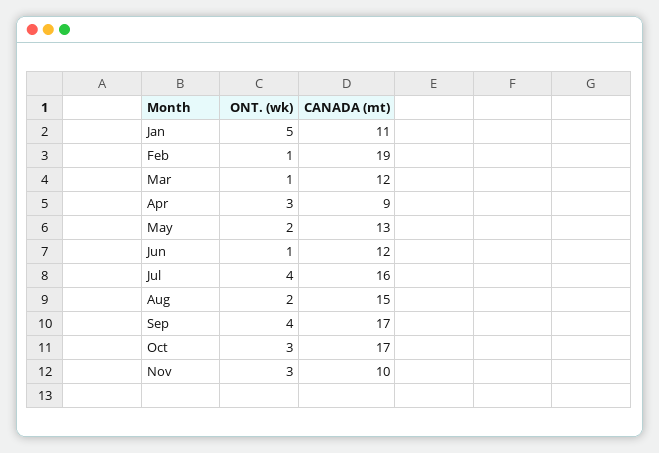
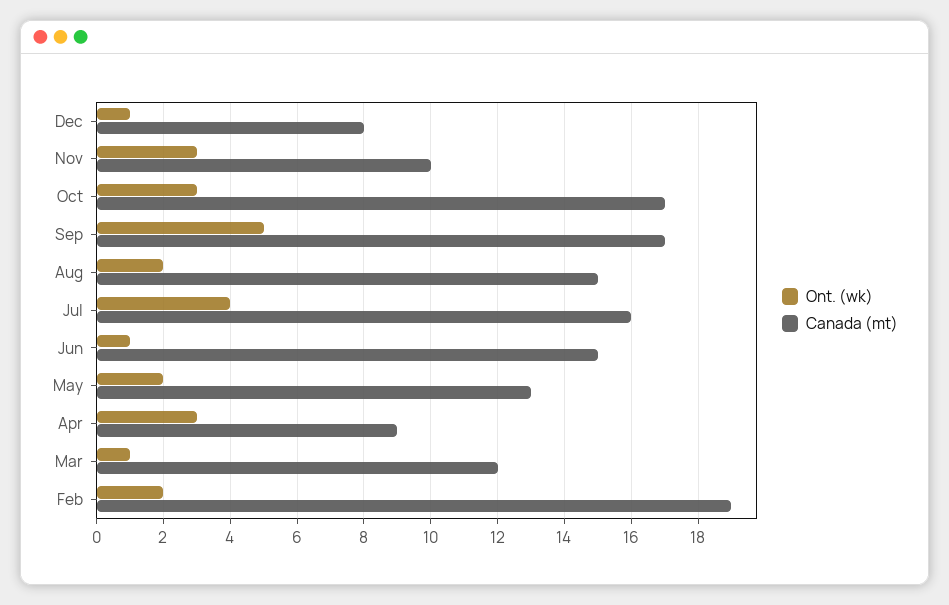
ONT. (wk), Jan: 5 -> none
CANADA (mt), Jan: 11 -> none
ONT. (wk), Feb: 1 -> 2
CANADA (mt), Jun: 12 -> 15
ONT. (wk), Sep: 4 -> 5
ONT. (wk), Dec: none -> 1
CANADA (mt), Dec: none -> 8

